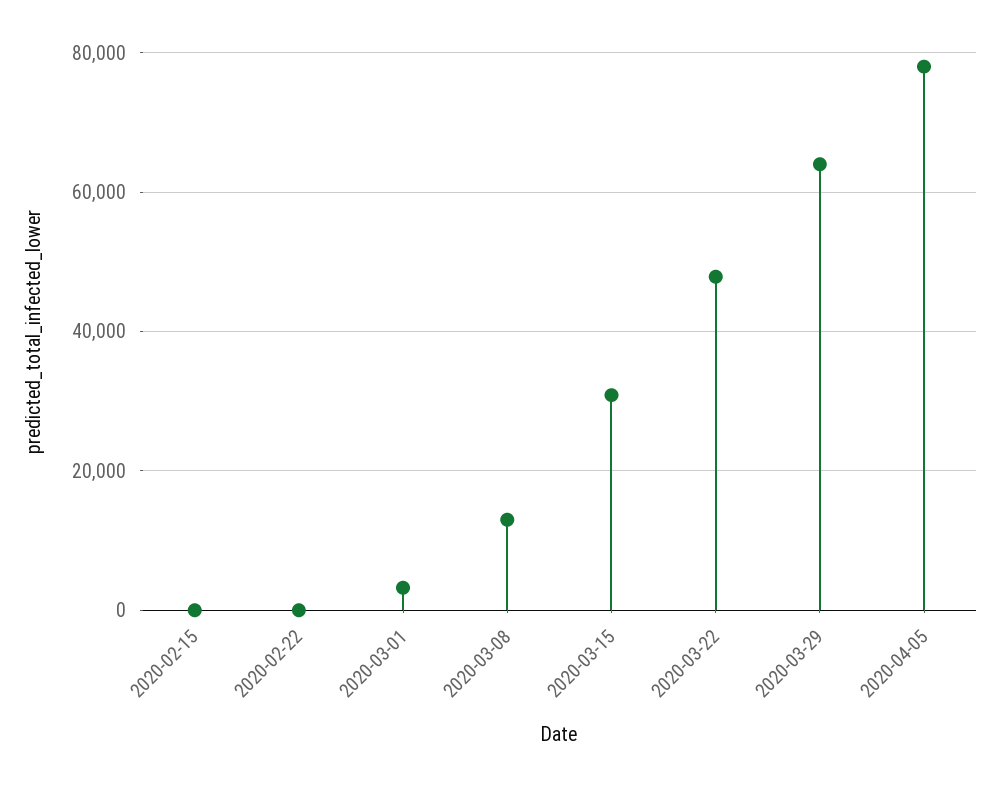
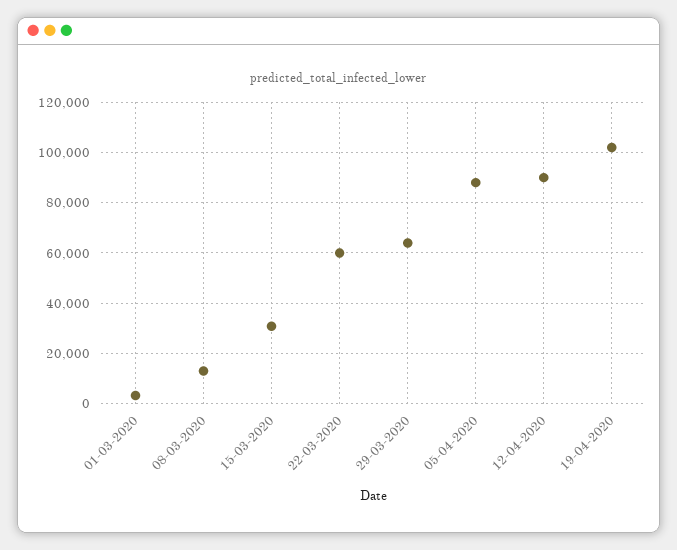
2020-02-15: 0 -> none
2020-02-22: 0 -> none
2020-03-22: 48000 -> 60000
2020-04-05: 78000 -> 87500
12-04-2020: none -> 90000
19-04-2020: none -> 102500

